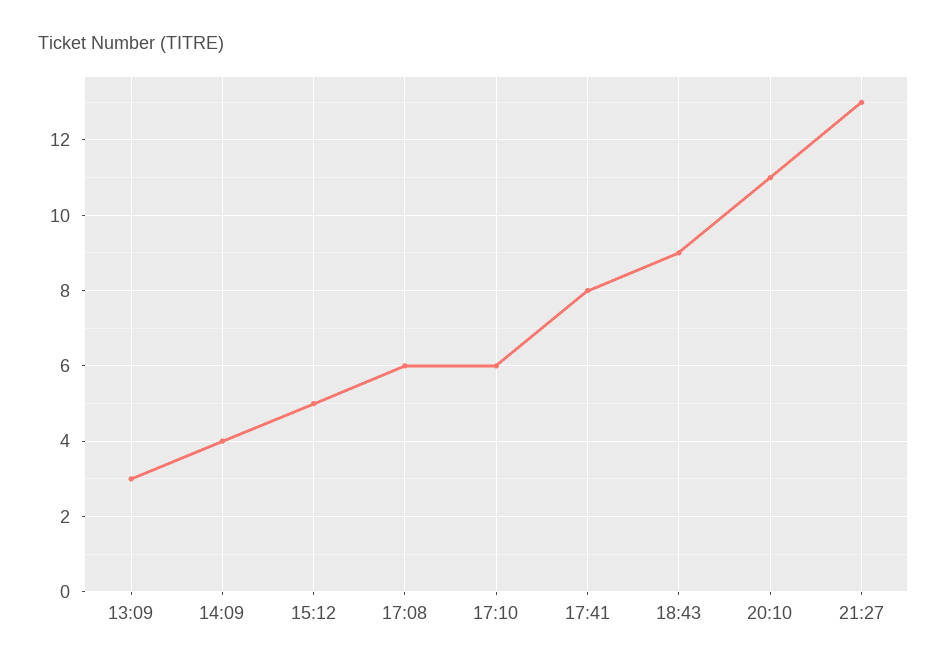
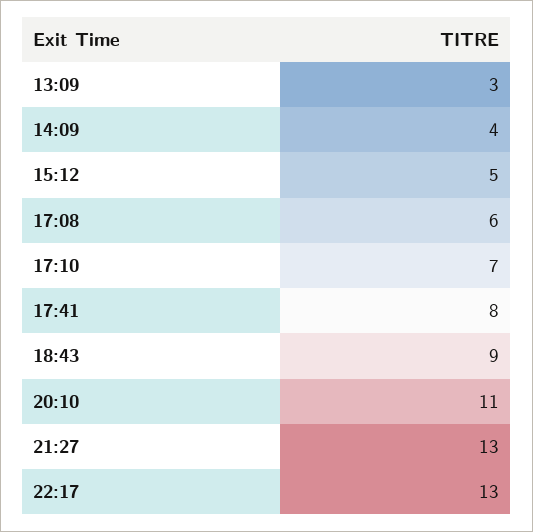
17:10: 6 -> 7
22:17: none -> 13

